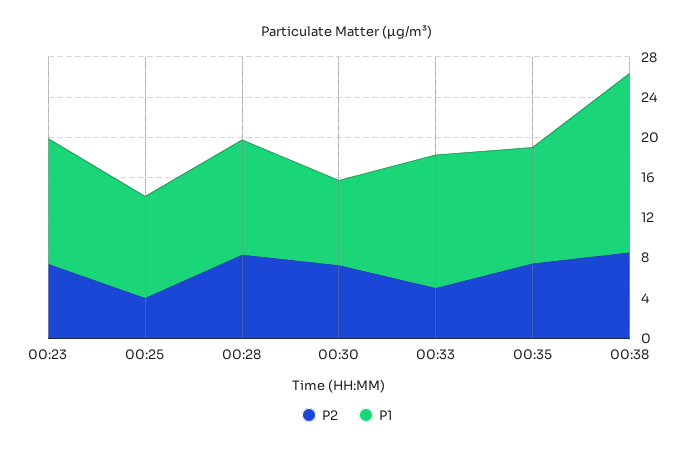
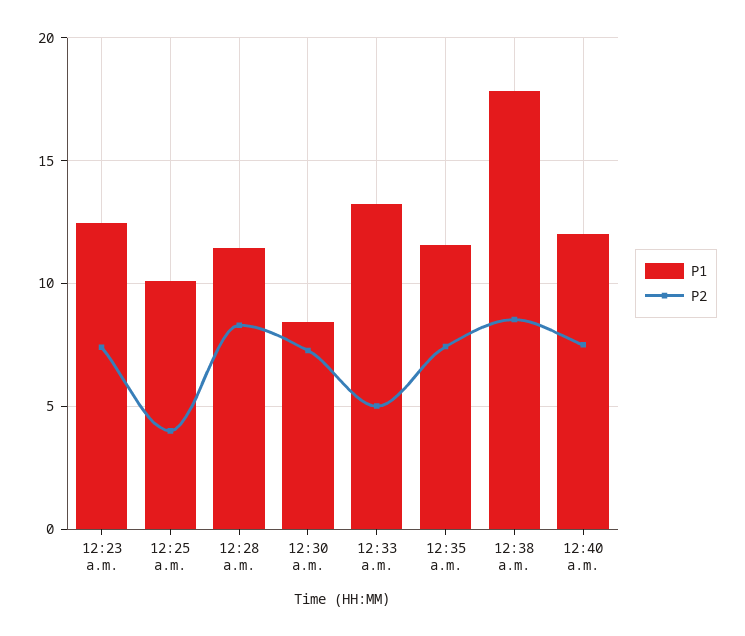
P1, 12:40 a.m.: none -> 12
P2, 12:40 a.m.: none -> 7.5

